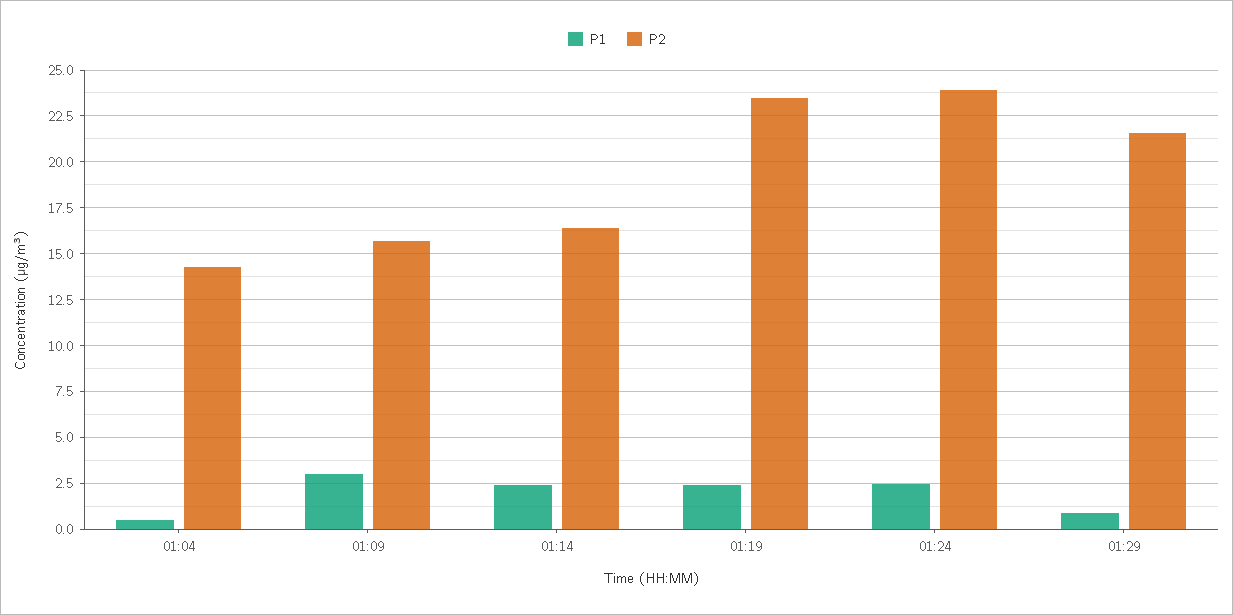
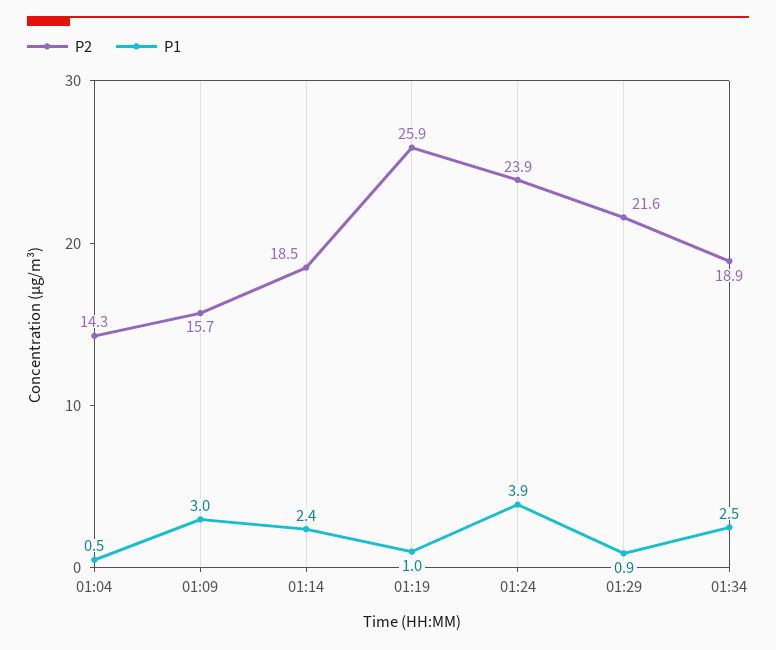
P2, 01:14: 16.5 -> 18.5
P1, 01:19: 2.5 -> 1
P2, 01:19: 23.5 -> 25.9
P1, 01:24: 2.5 -> 3.9
P2, 01:34: none -> 18.9
P1, 01:34: none -> 2.5

